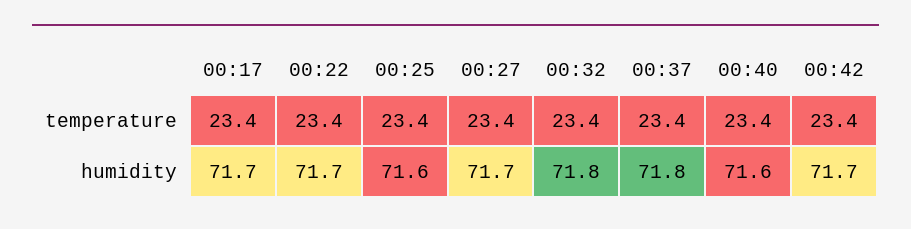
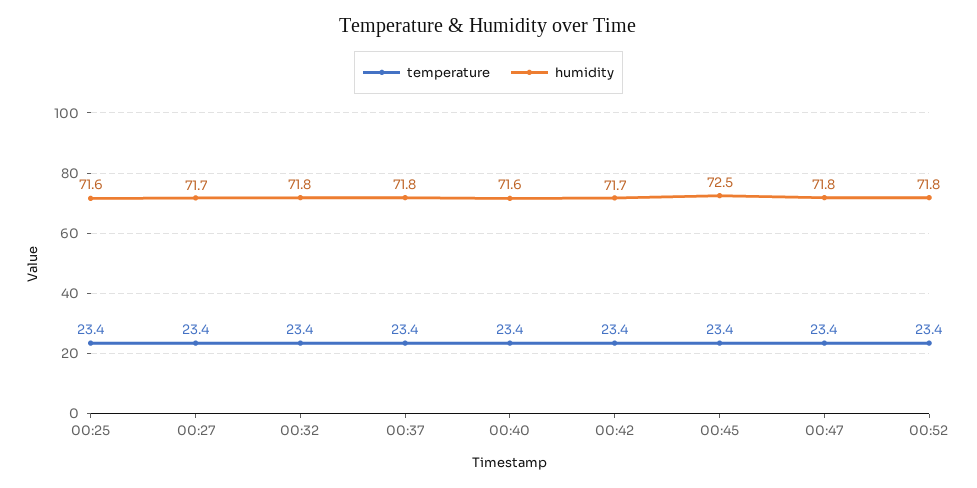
temperature, 00:17: 23.4 -> none
temperature, 00:22: 23.4 -> none
humidity, 00:17: 71.7 -> none
humidity, 00:22: 71.7 -> none
temperature, 00:45: none -> 23.4
humidity, 00:45: none -> 72.5
temperature, 00:47: none -> 23.4
humidity, 00:47: none -> 71.8
temperature, 00:52: none -> 23.4
humidity, 00:52: none -> 71.8

